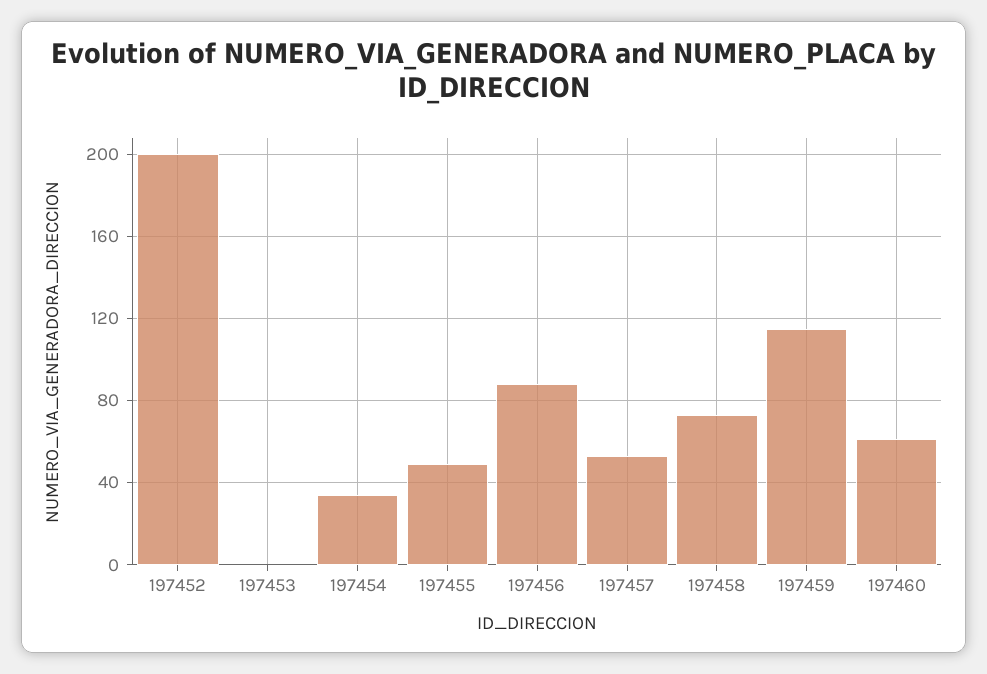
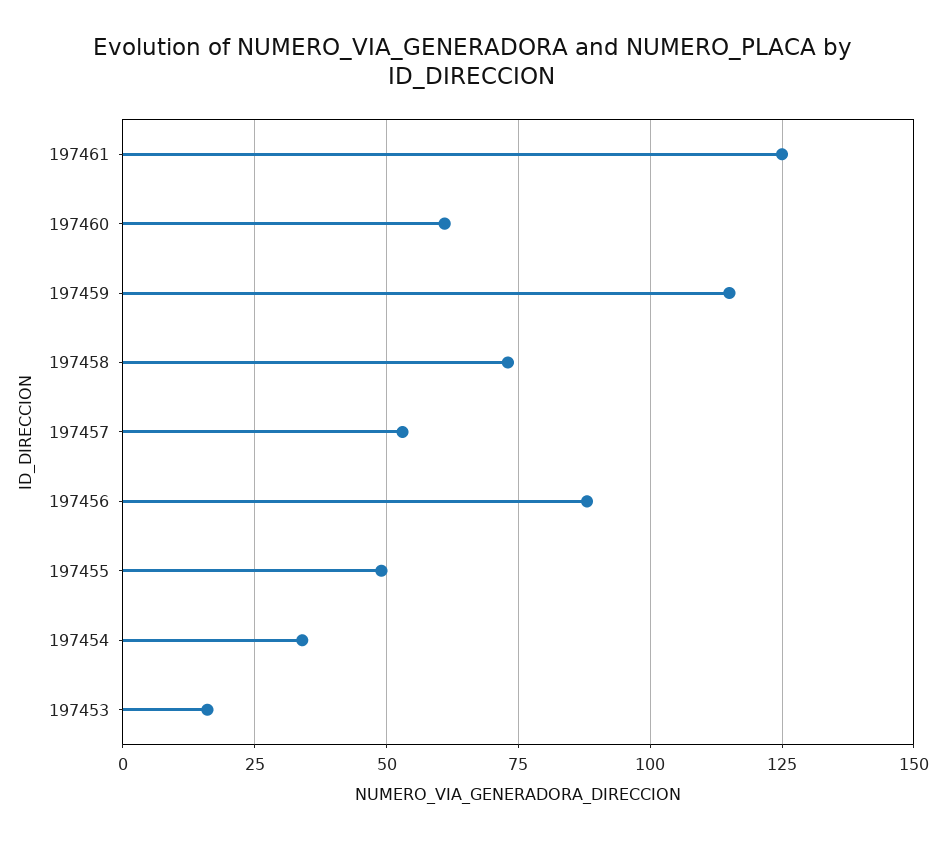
197452: 200 -> none
197453: 0 -> 15
197461: none -> 125

